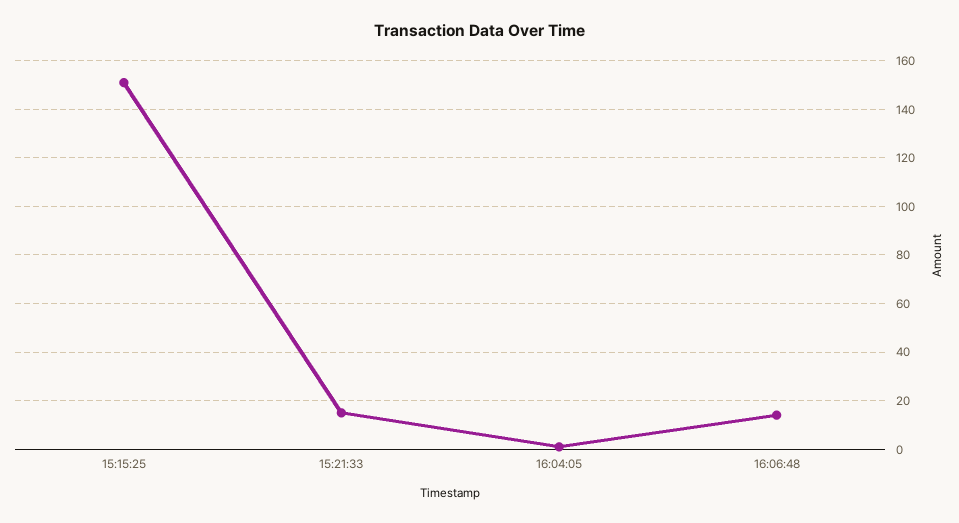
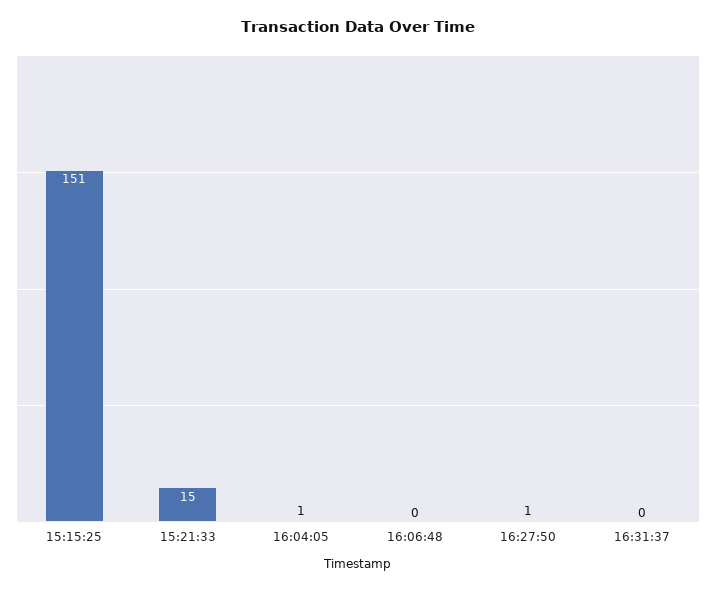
16:06:48: 15 -> 0
16:27:50: none -> 1
16:31:37: none -> 0

